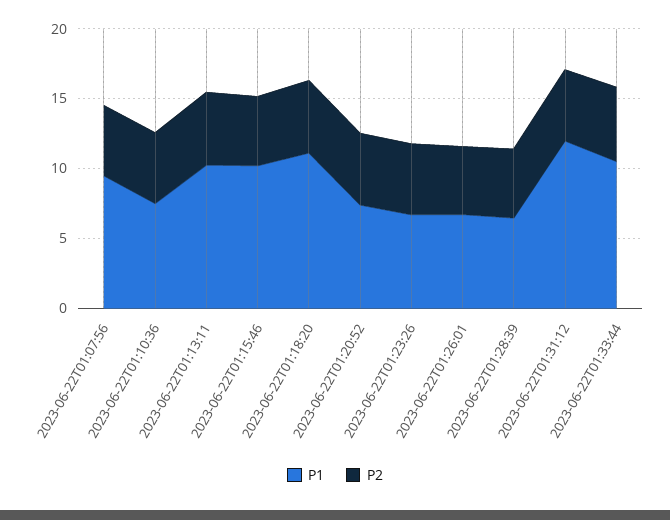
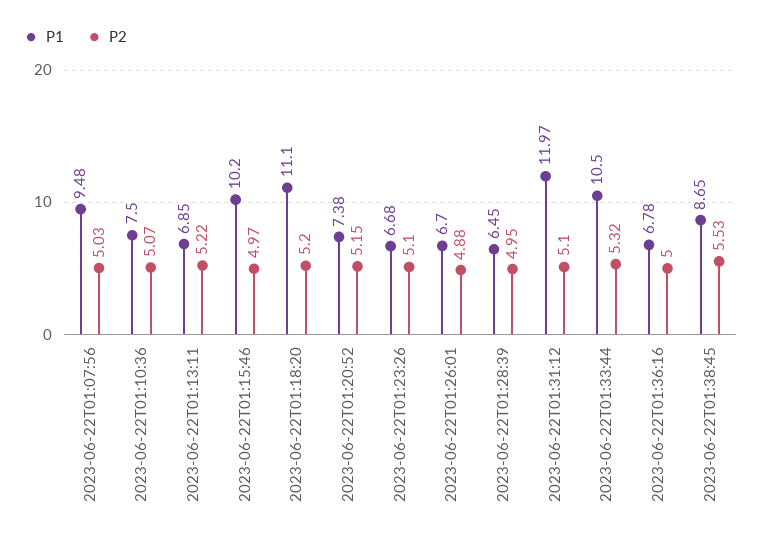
P1, 2023-06-22T01:13:11: 10 -> 6.85
P1, 2023-06-22T01:36:16: none -> 6.78
P2, 2023-06-22T01:36:16: none -> 5
P1, 2023-06-22T01:38:45: none -> 8.65
P2, 2023-06-22T01:38:45: none -> 5.53

